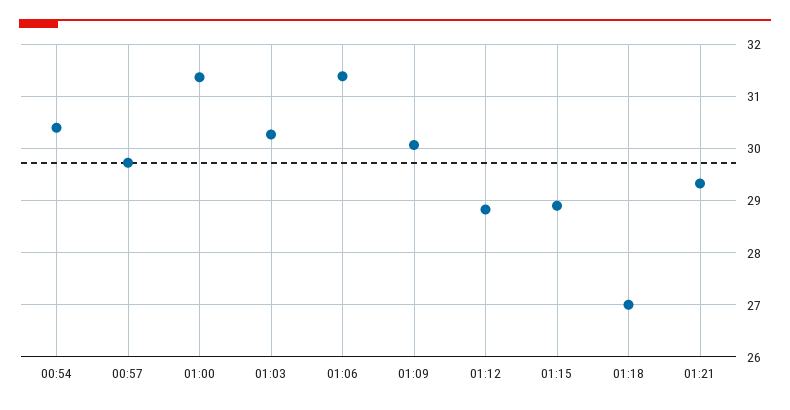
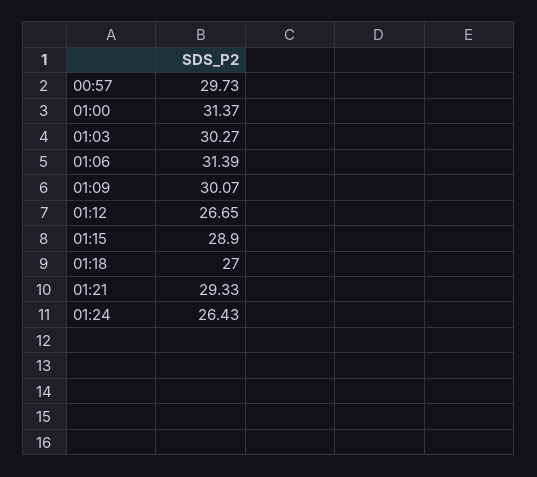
00:54: 30.4 -> none
01:12: 28.8 -> 26.65
01:24: none -> 26.43

